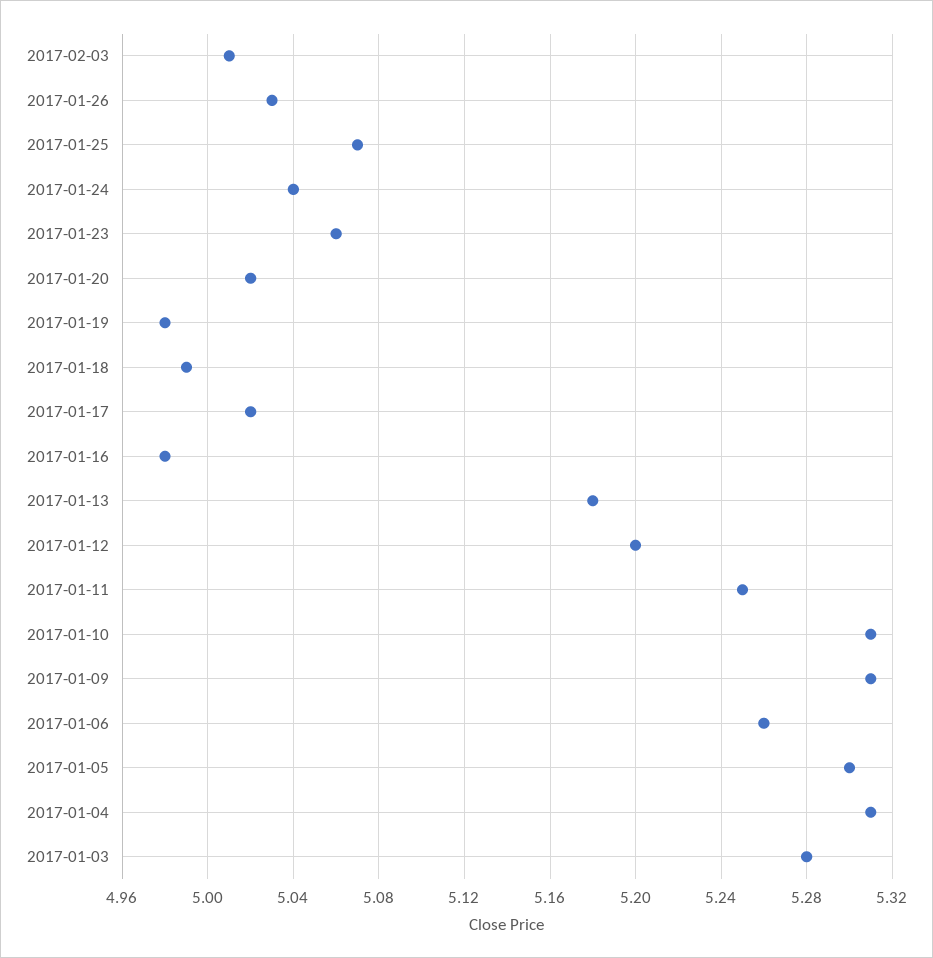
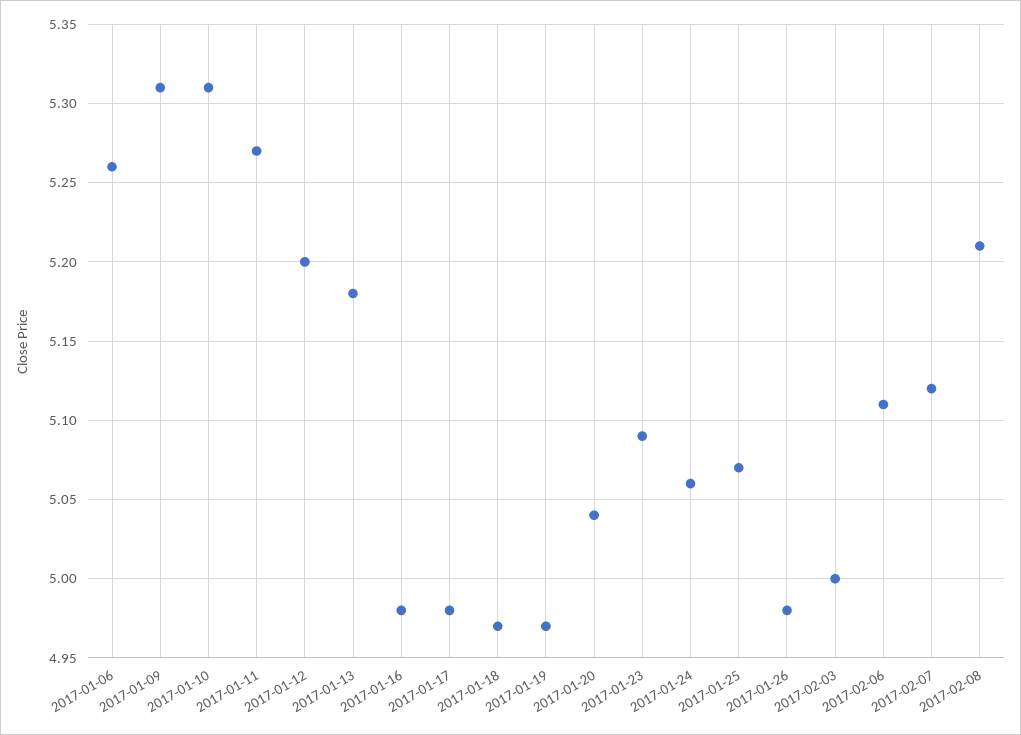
2017-02-03: 5.01 -> 5
2017-01-26: 5.03 -> 4.98
2017-01-24: 5.04 -> 5.06
2017-01-23: 5.06 -> 5.09
2017-01-20: 5.02 -> 5.04
2017-01-19: 4.98 -> 4.97
2017-01-18: 4.99 -> 4.97
2017-01-17: 5.02 -> 4.98
2017-01-11: 5.25 -> 5.27
2017-01-05: 5.3 -> none
2017-01-04: 5.31 -> none
2017-01-03: 5.28 -> none
2017-02-06: none -> 5.11
2017-02-07: none -> 5.12
2017-02-08: none -> 5.21

